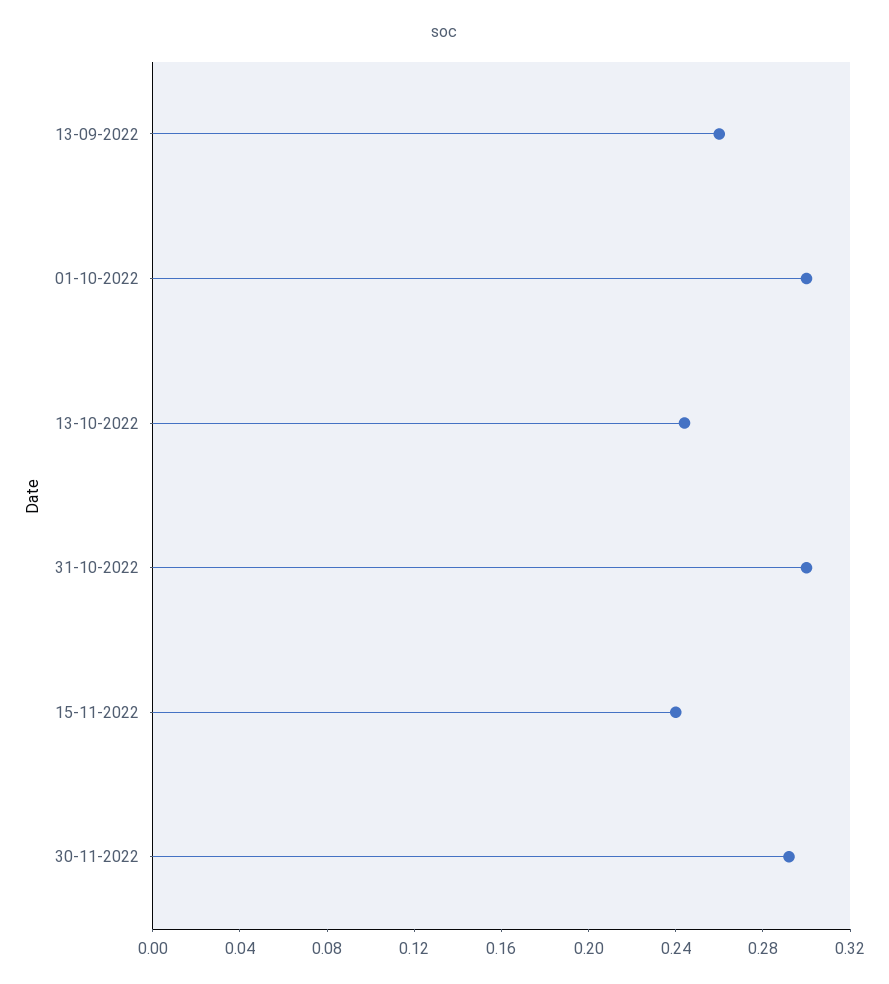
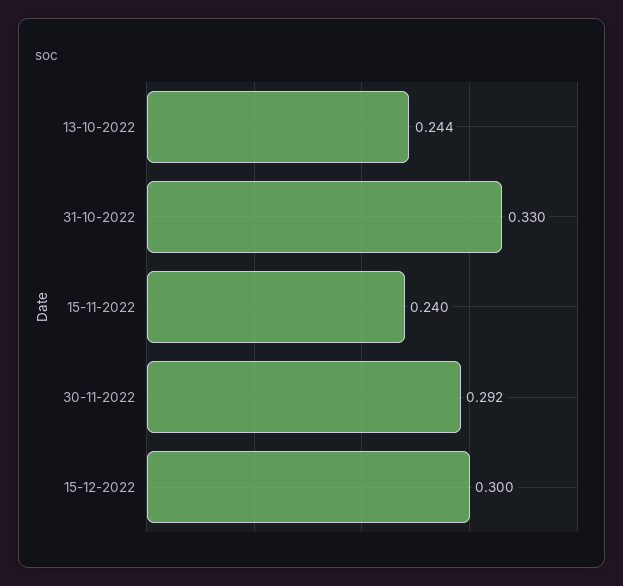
13-09-2022: 0.26 -> none
01-10-2022: 0.3 -> none
31-10-2022: 0.3 -> 0.33
15-12-2022: none -> 0.3

